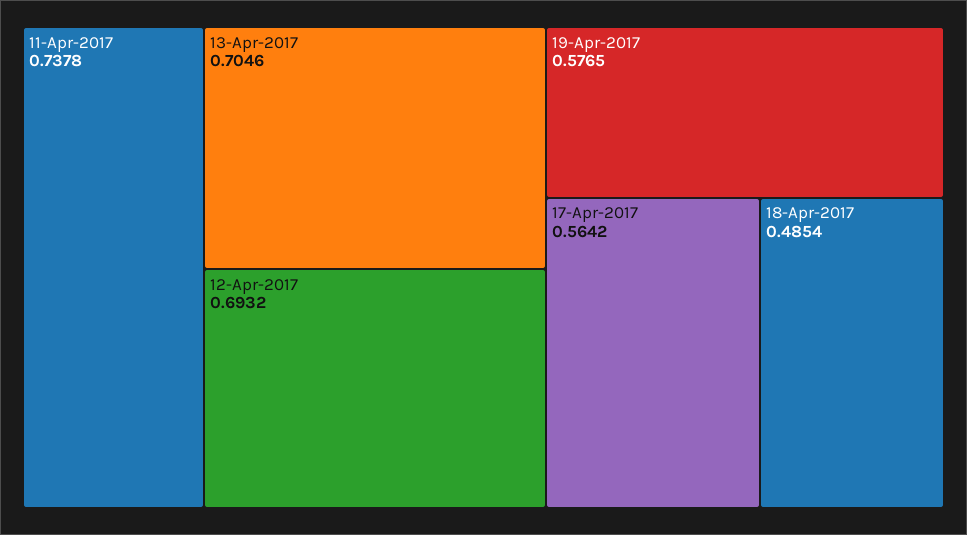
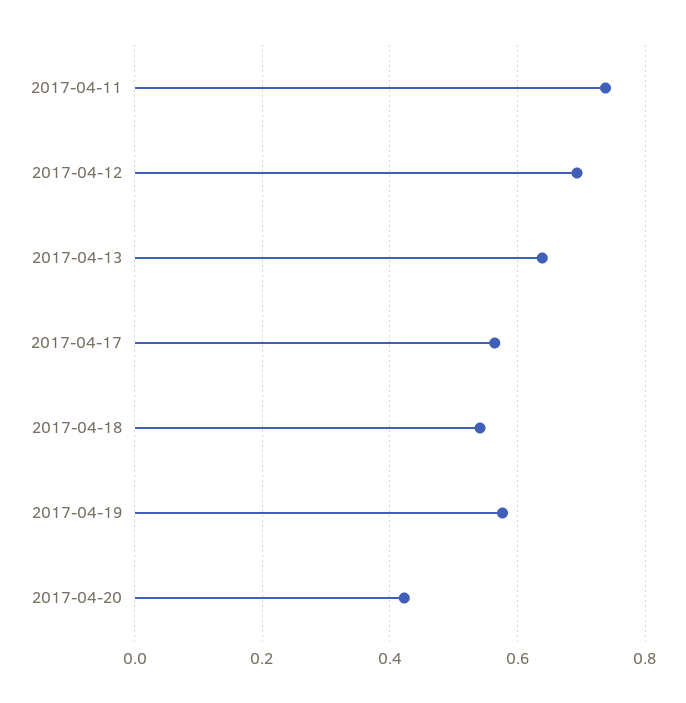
13-Apr-2017: 0.7046 -> 0.64
18-Apr-2017: 0.4854 -> 0.54
2017-04-20: none -> 0.42

